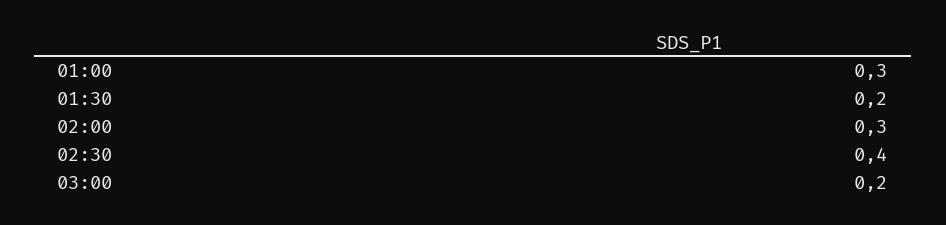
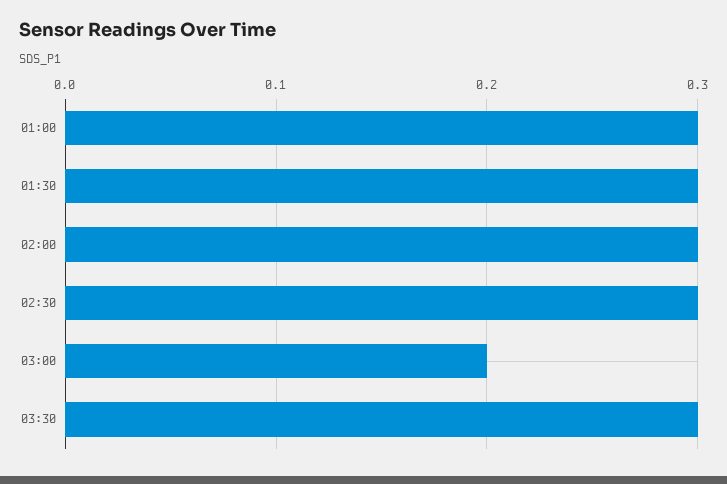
01:30: 0.2 -> 0.3
02:30: 0.4 -> 0.3
03:30: none -> 0.3

